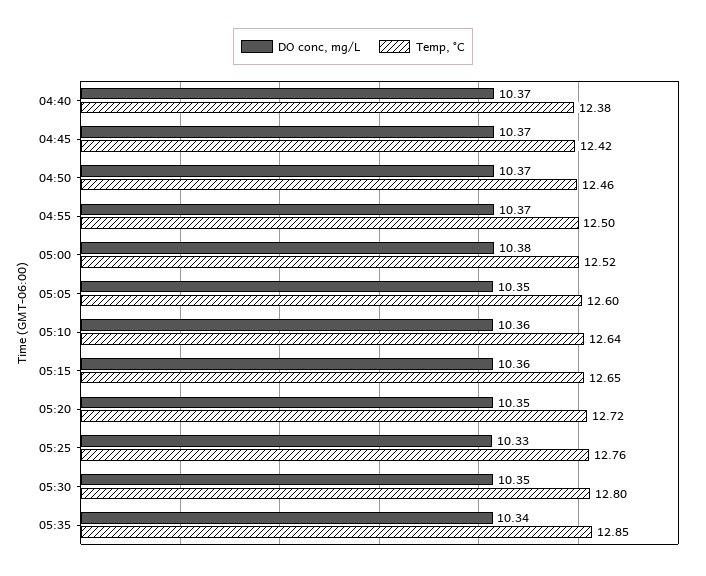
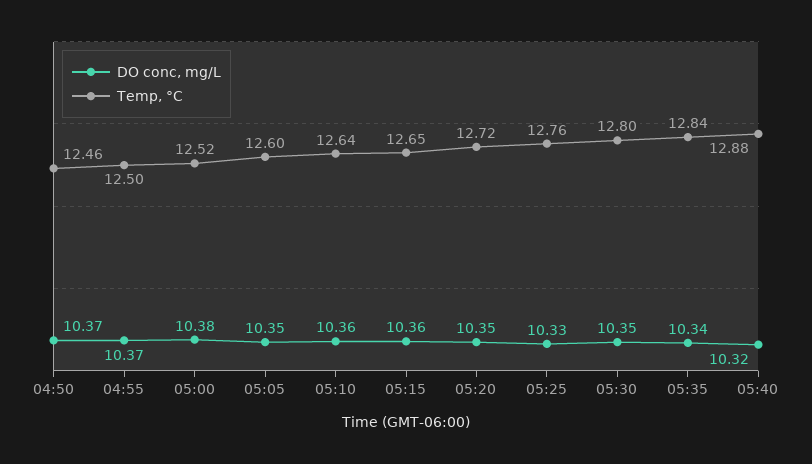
DO conc, mg/L, 04:40: 10.37 -> none
Temp, °C, 04:40: 12.38 -> none
DO conc, mg/L, 04:45: 10.37 -> none
Temp, °C, 04:45: 12.42 -> none
Temp, °C, 05:35: 12.85 -> 12.84
DO conc, mg/L, 05:40: none -> 10.32
Temp, °C, 05:40: none -> 12.88

